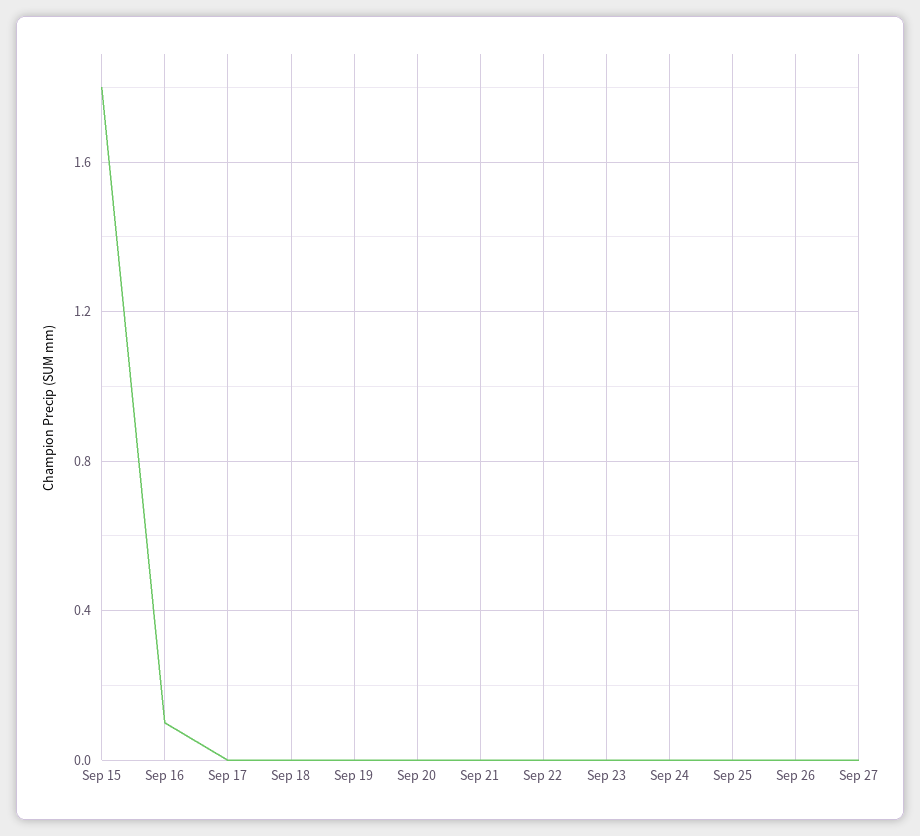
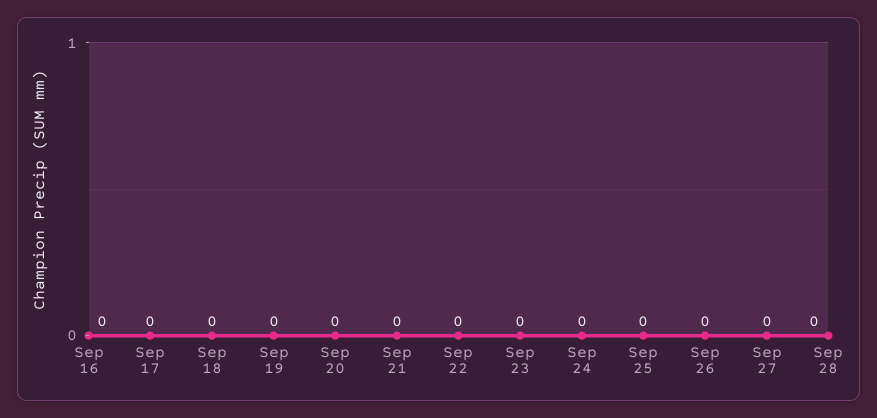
Sep 15: 1.8 -> none
Sep 16: 0.1 -> 0
Sep 28: none -> 0

